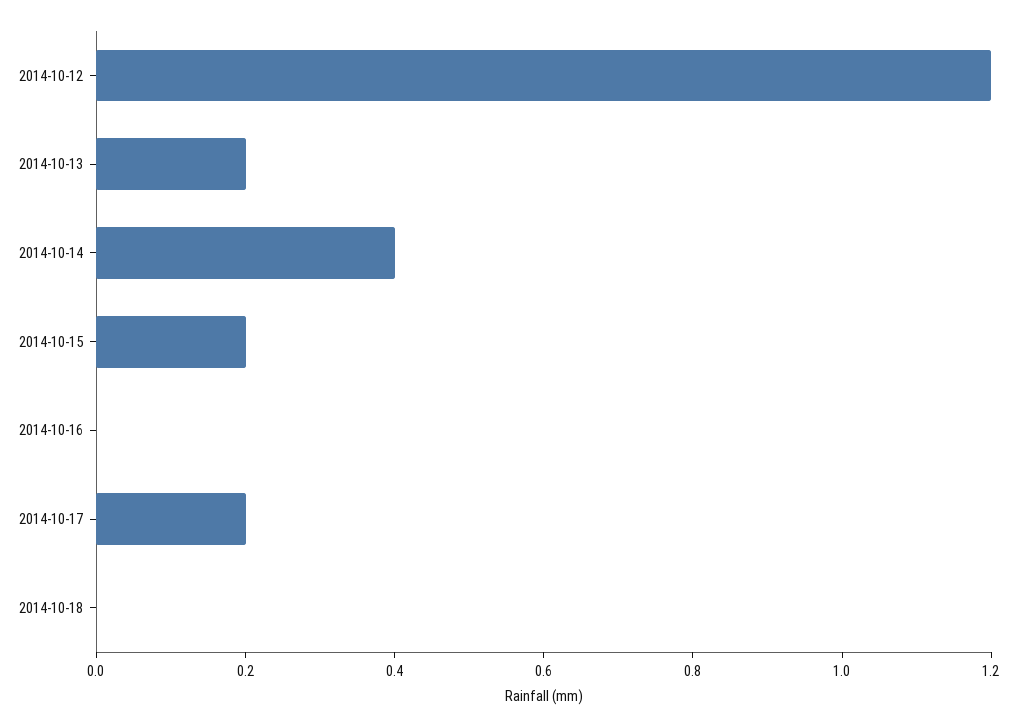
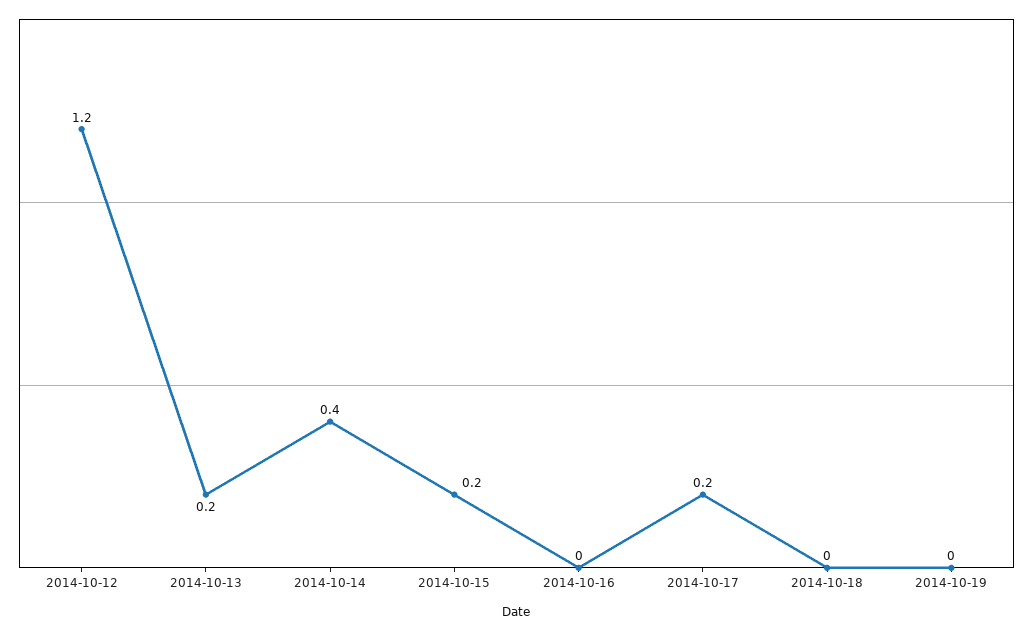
2014-10-19: none -> 0

